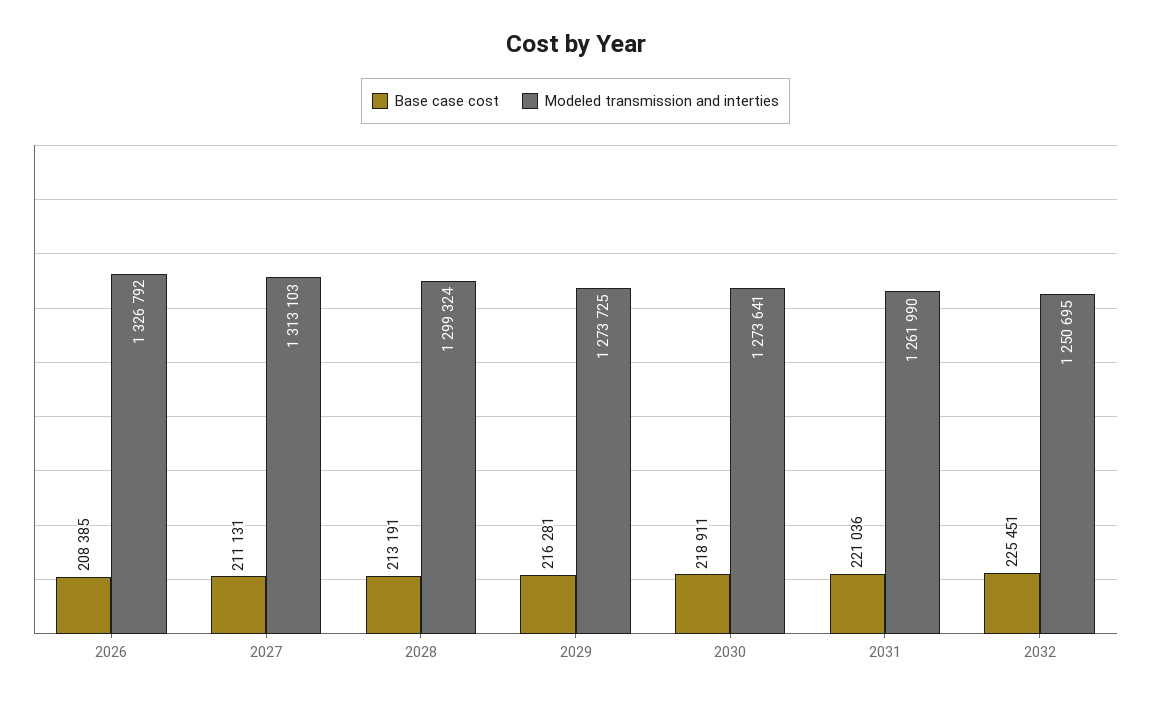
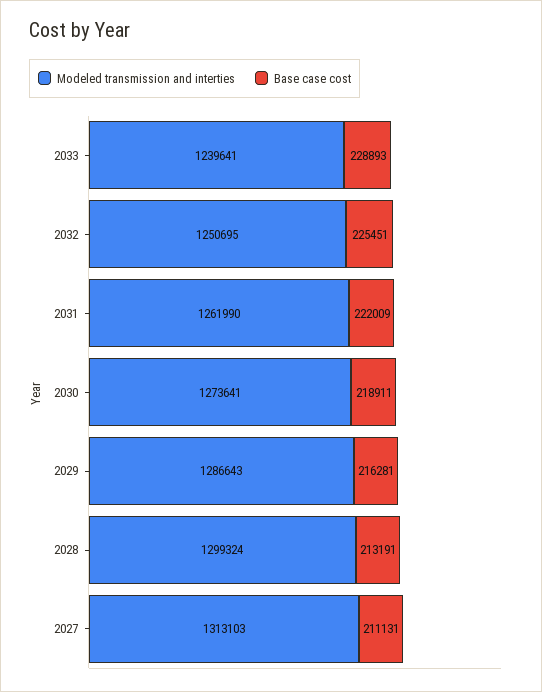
Base case cost, 2026: 208385 -> none
Modeled transmission and interties, 2026: 1326792 -> none
Modeled transmission and interties, 2029: 1273725 -> 1286643
Base case cost, 2031: 221036 -> 222009
Modeled transmission and interties, 2033: none -> 1239641
Base case cost, 2033: none -> 228893

